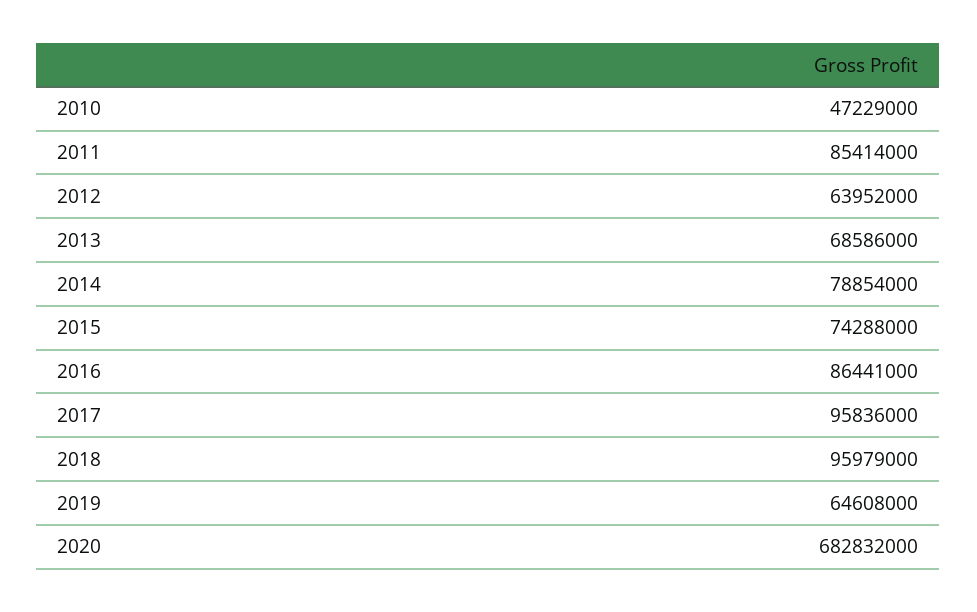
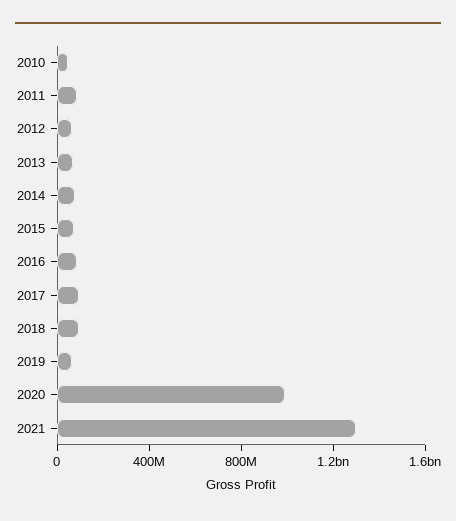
2020: 682832000 -> 1000000000
2021: none -> 1300000000

